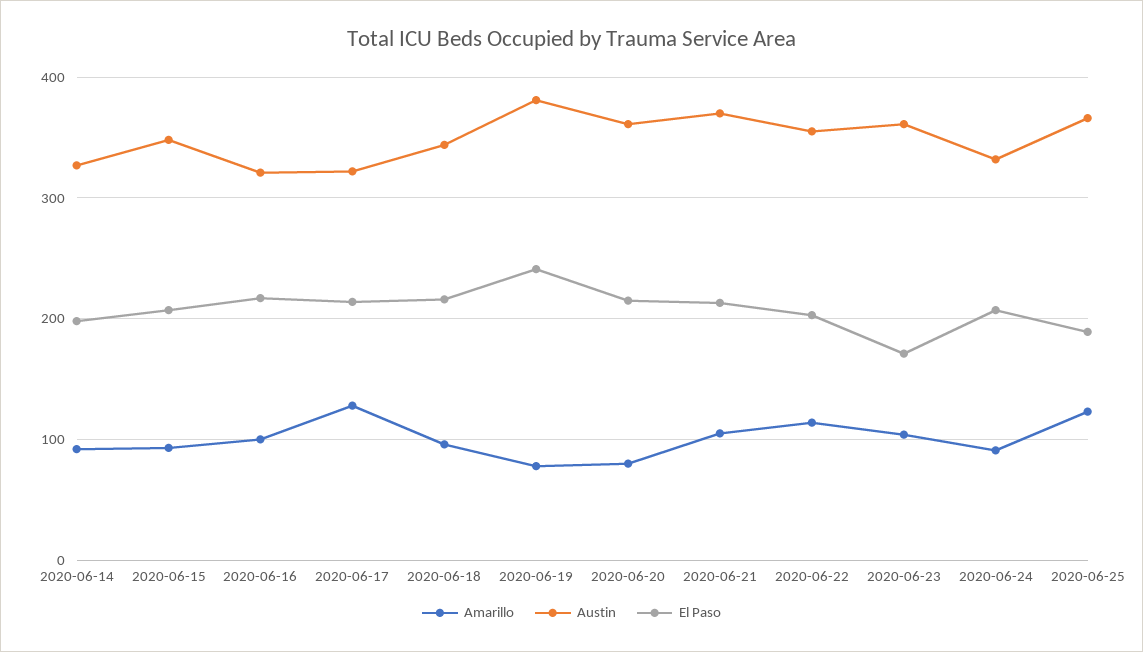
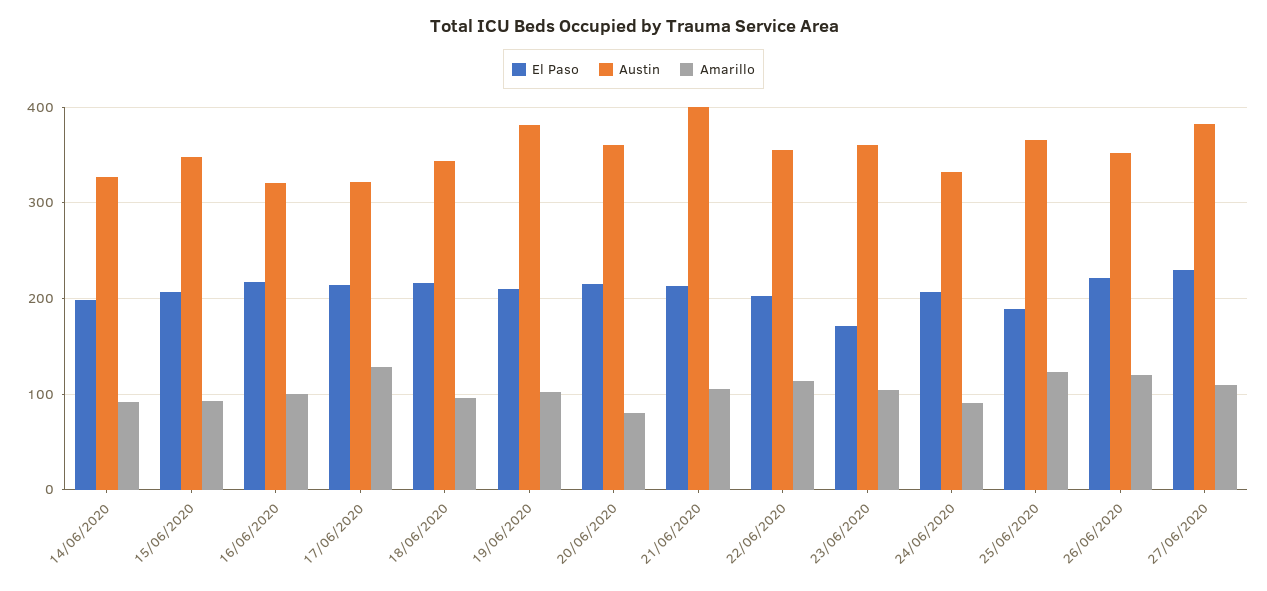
Amarillo, 2020-06-19: 80 -> 100
El Paso, 2020-06-19: 240 -> 210
Austin, 2020-06-21: 370 -> 400
El Paso, 26/06/2020: none -> 220
Austin, 26/06/2020: none -> 350
Amarillo, 26/06/2020: none -> 120
El Paso, 27/06/2020: none -> 230
Austin, 27/06/2020: none -> 380
Amarillo, 27/06/2020: none -> 110

